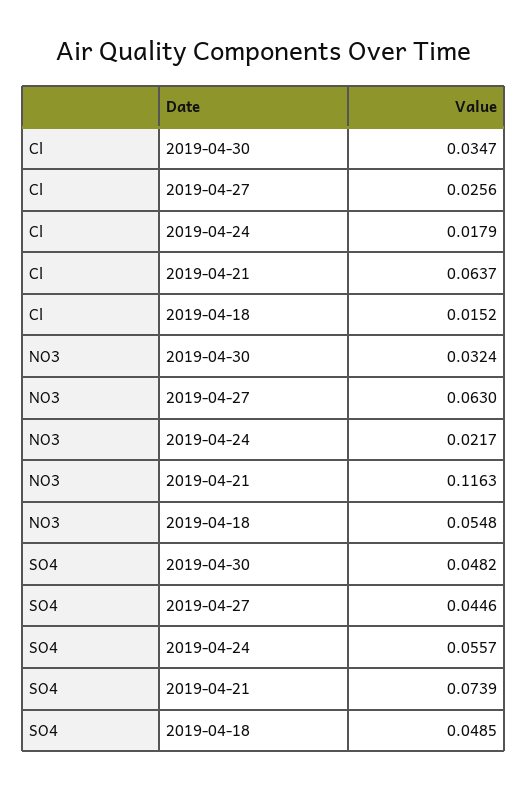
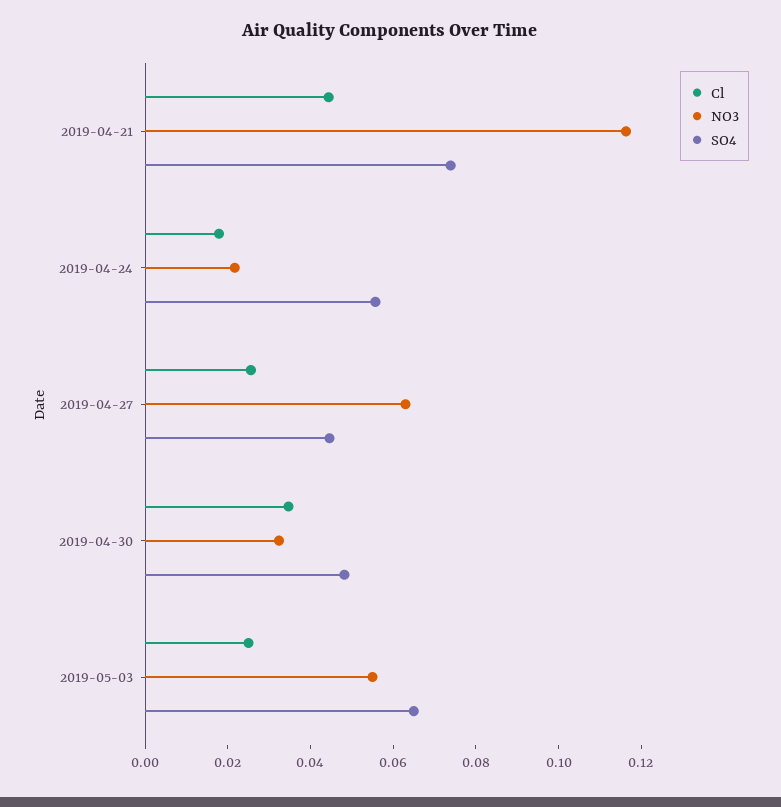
Cl, 2019-04-21: 0.0637 -> 0.045
Cl, 2019-04-18: 0.0152 -> none
NO3, 2019-04-18: 0.0548 -> none
SO4, 2019-04-18: 0.0485 -> none
Cl, 2019-05-03: none -> 0.025
NO3, 2019-05-03: none -> 0.055
SO4, 2019-05-03: none -> 0.065

